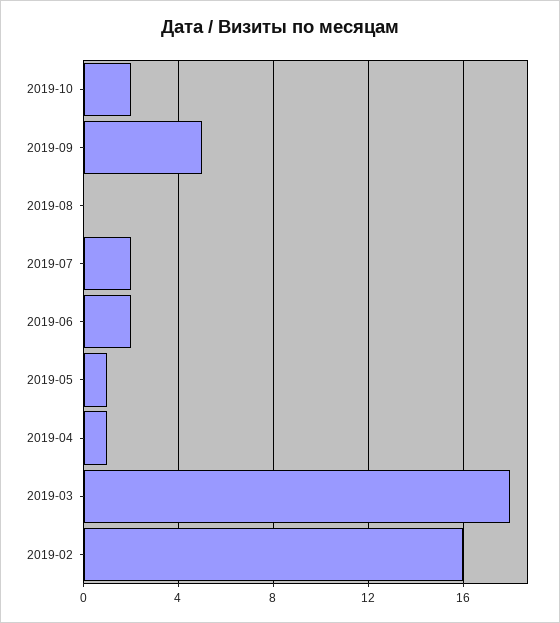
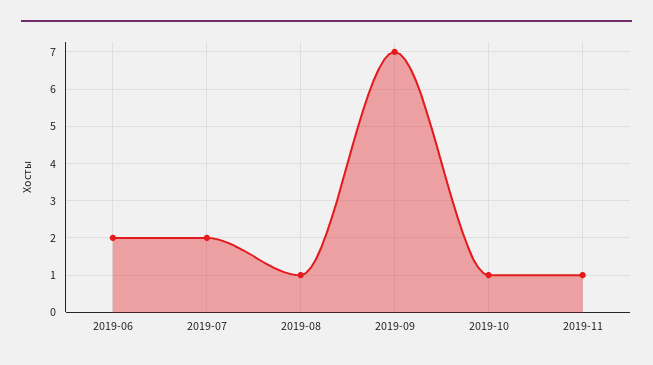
2019-10: 2 -> 1
2019-09: 5 -> 7
2019-08: 0 -> 1
2019-05: 1 -> none
2019-04: 1 -> none
2019-03: 18 -> none
2019-02: 16 -> none
2019-11: none -> 1

